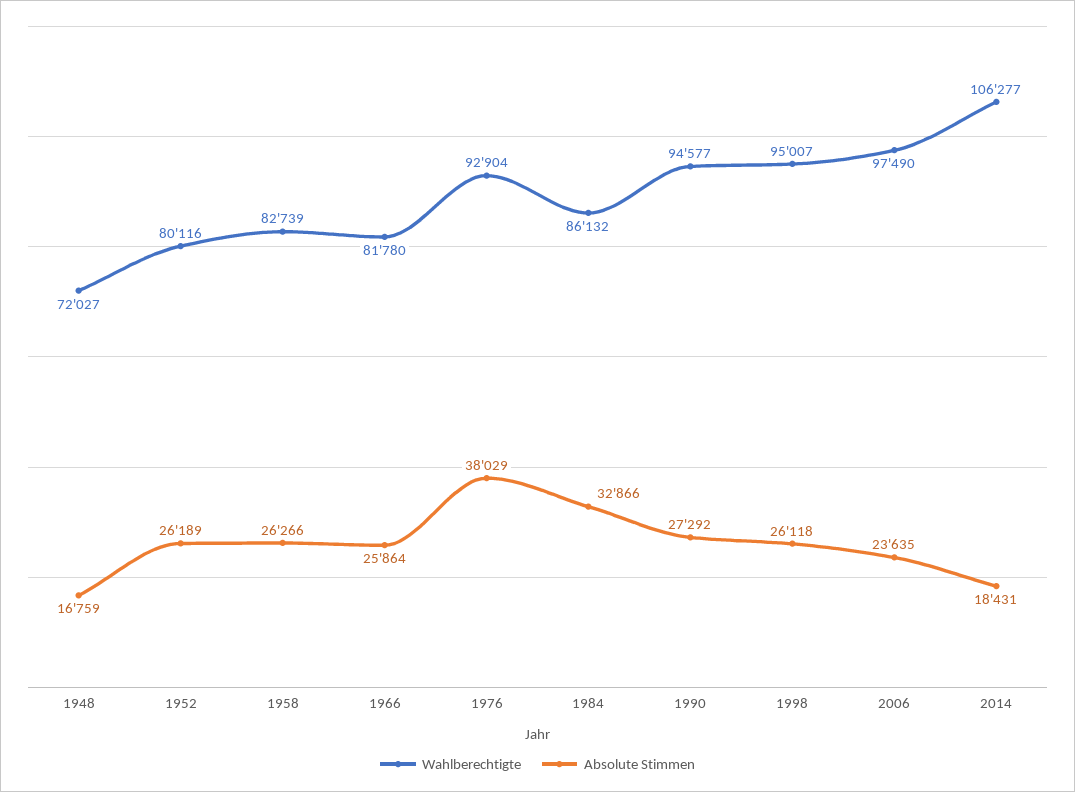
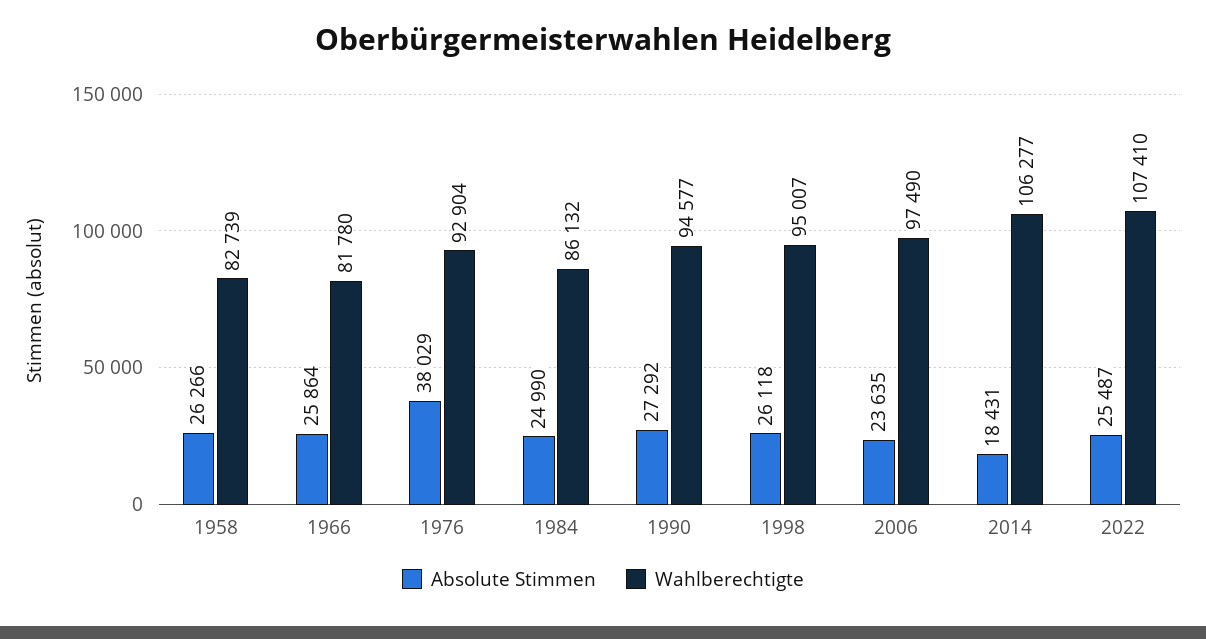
Wahlberechtigte, 1948: 72027 -> none
Absolute Stimmen, 1948: 16759 -> none
Wahlberechtigte, 1952: 80116 -> none
Absolute Stimmen, 1952: 26189 -> none
Absolute Stimmen, 1984: 32866 -> 24990
Absolute Stimmen, 2022: none -> 25487
Wahlberechtigte, 2022: none -> 107410

